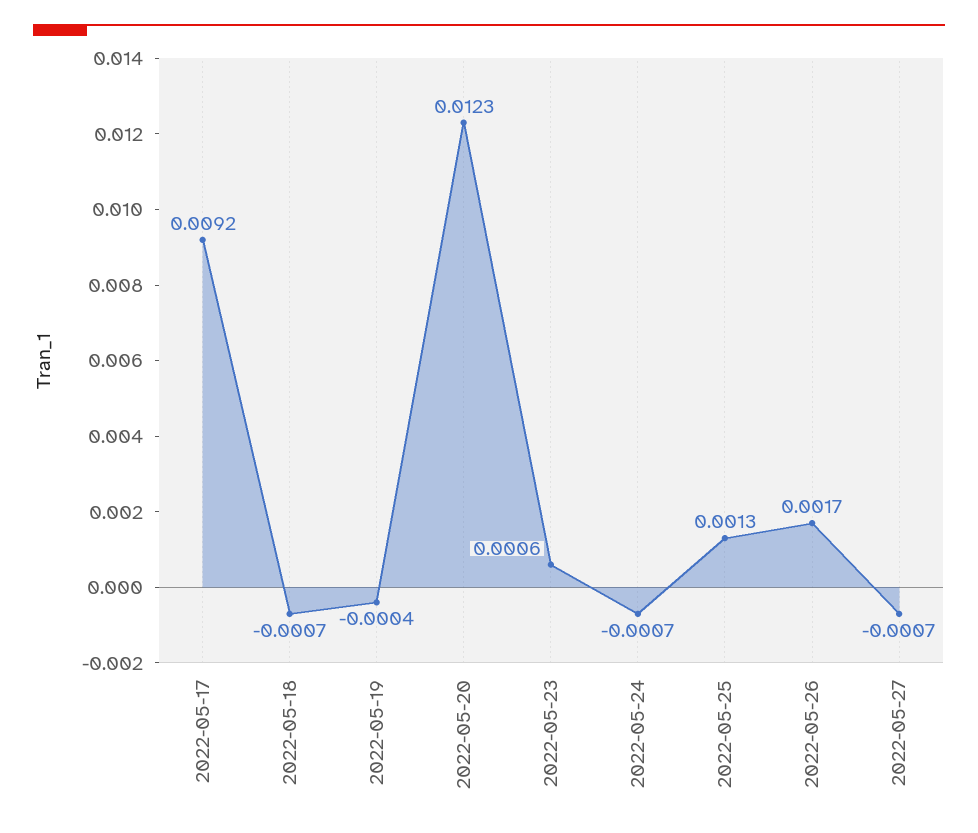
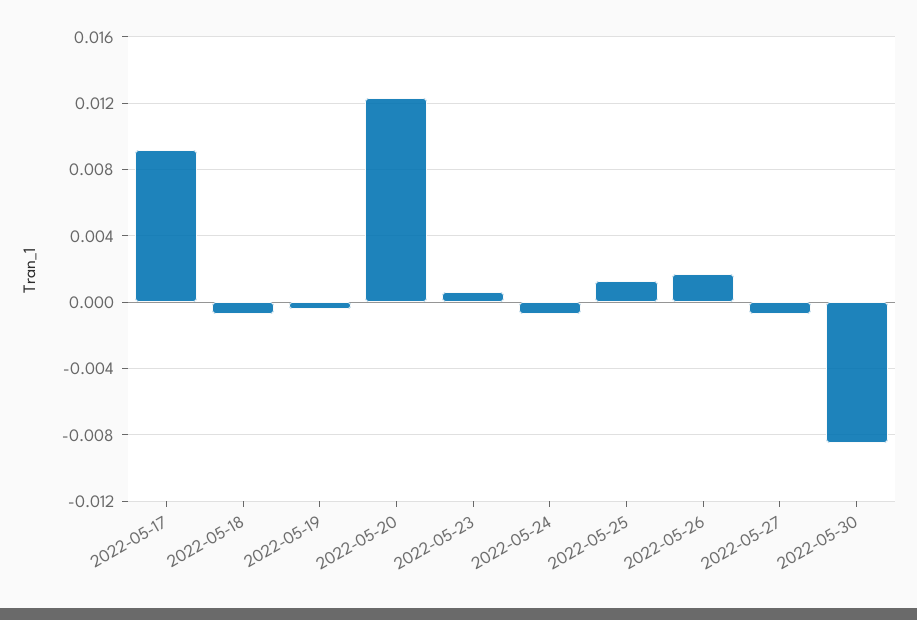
2022-05-30: none -> -0.0085

